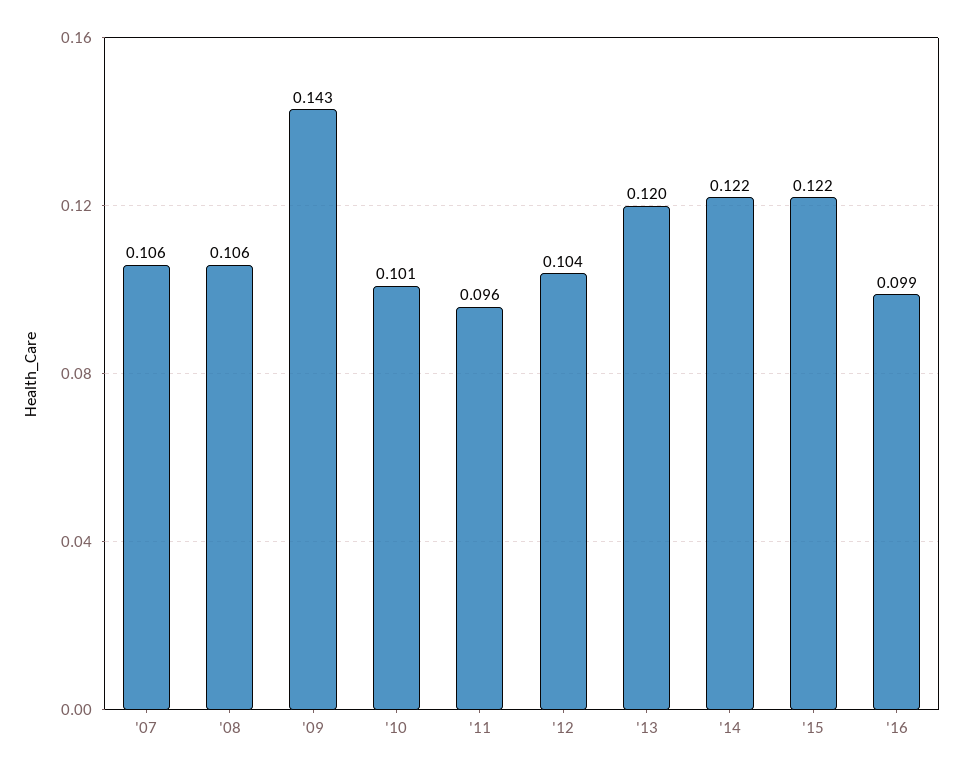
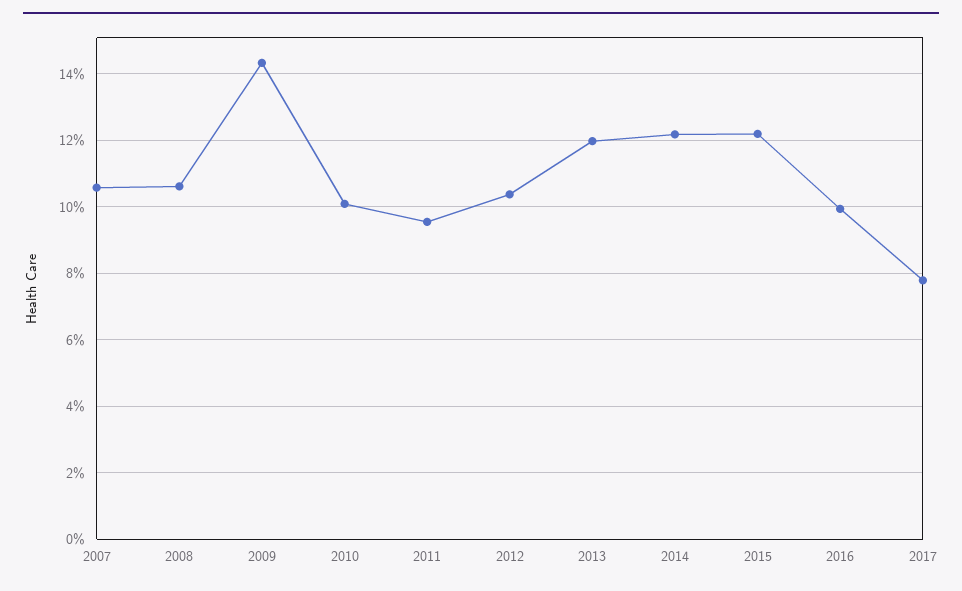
2017: none -> 0.078

